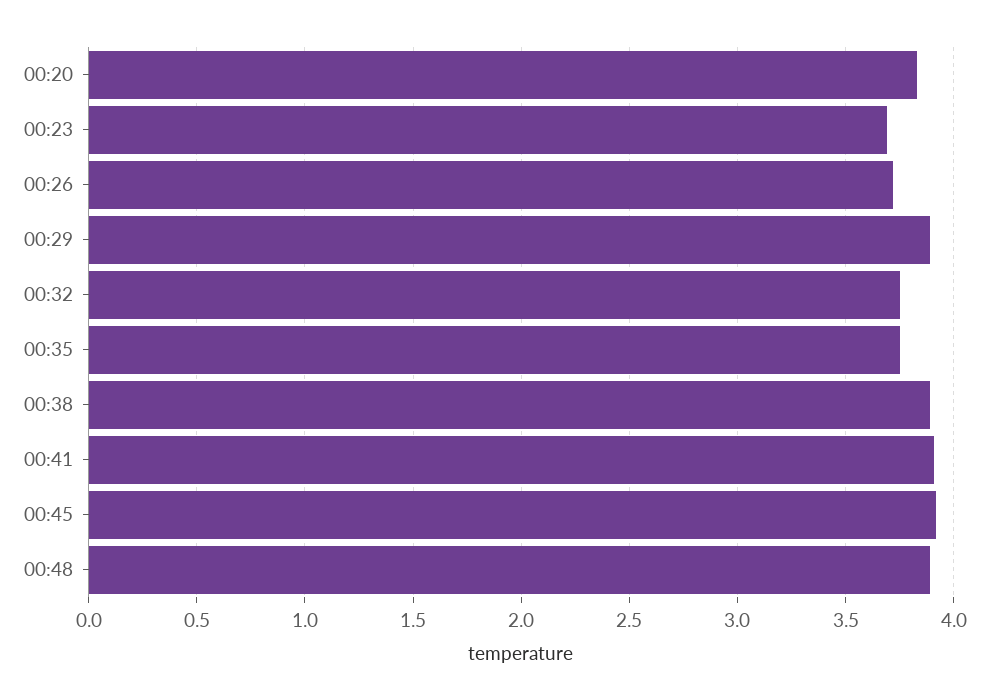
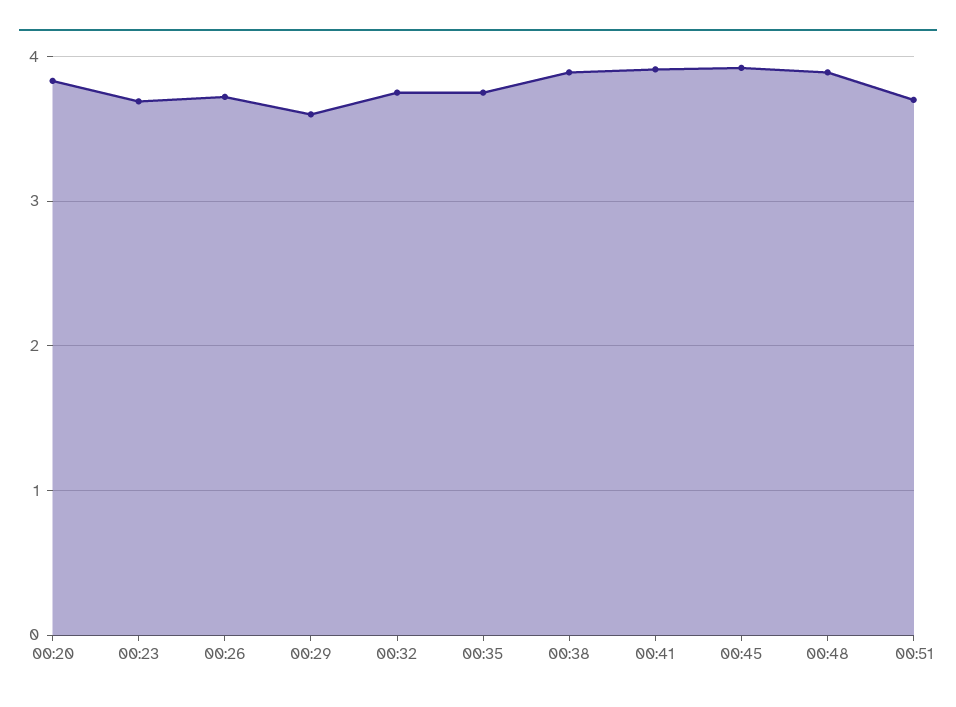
00:29: 3.9 -> 3.6
00:51: none -> 3.7

